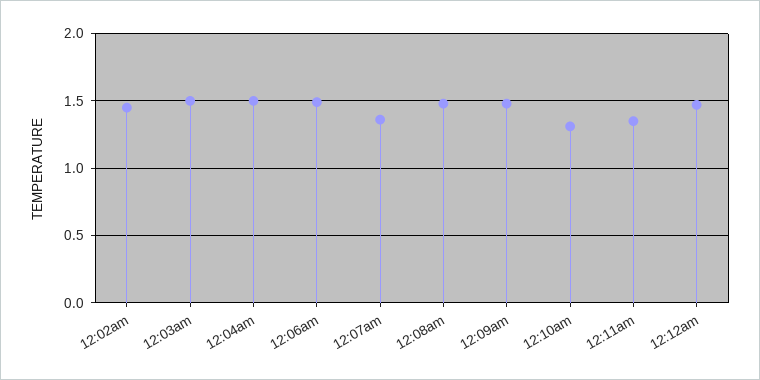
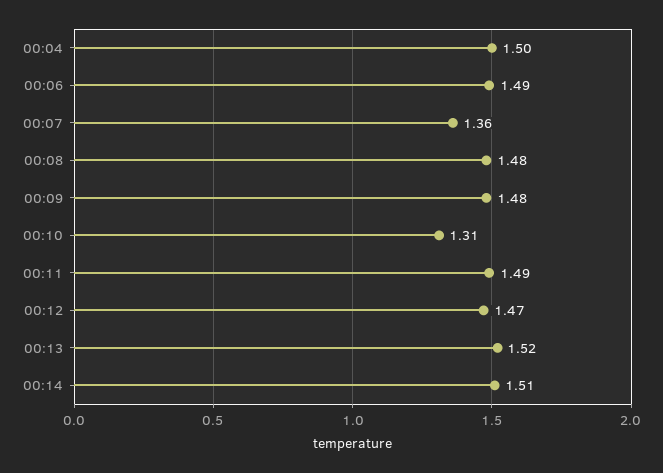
12:02am: 1.45 -> none
12:03am: 1.5 -> none
12:11am: 1.35 -> 1.49
00:13: none -> 1.52
00:14: none -> 1.51

